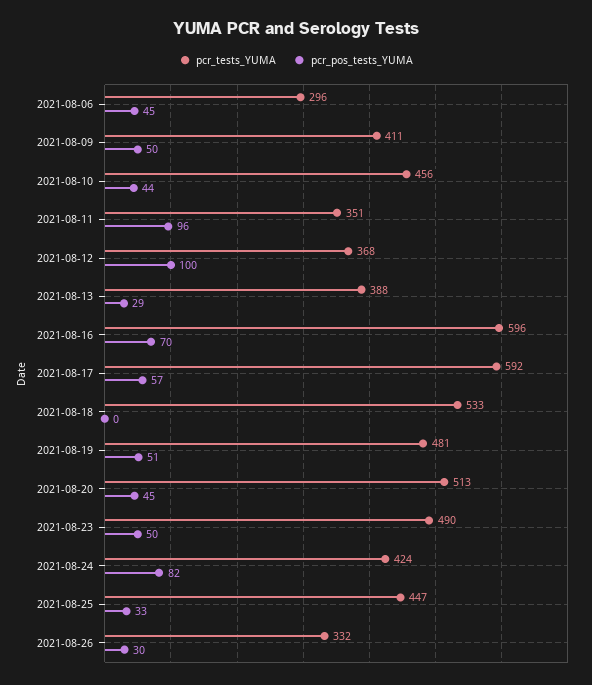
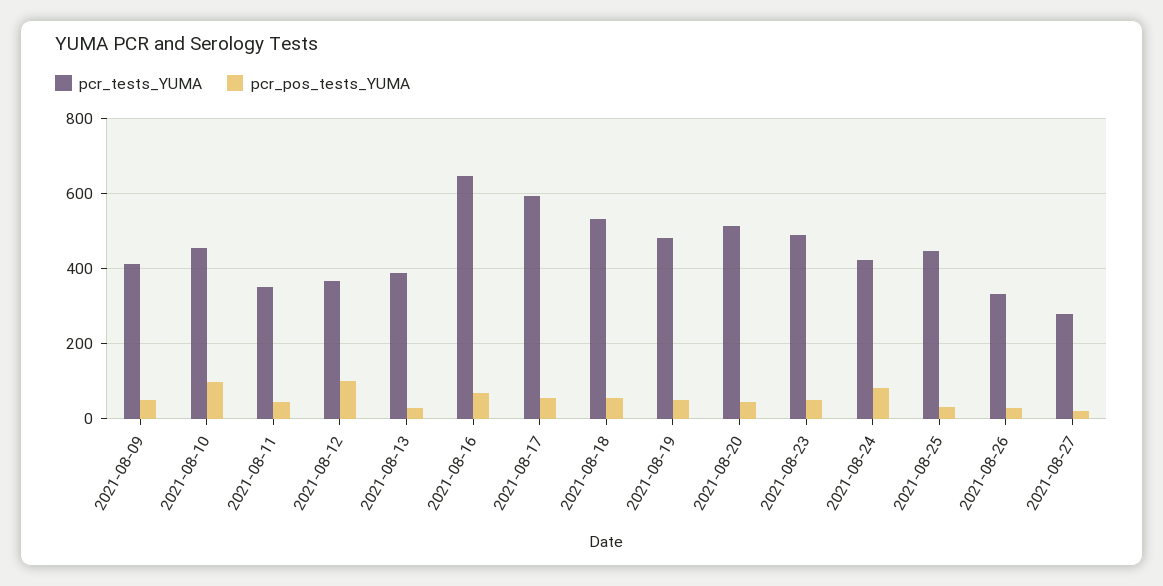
pcr_tests_YUMA, 2021-08-06: 296 -> none
pcr_pos_tests_YUMA, 2021-08-06: 45 -> none
pcr_pos_tests_YUMA, 2021-08-10: 44 -> 100
pcr_pos_tests_YUMA, 2021-08-11: 96 -> 40
pcr_tests_YUMA, 2021-08-16: 596 -> 640
pcr_pos_tests_YUMA, 2021-08-18: 0 -> 60
pcr_tests_YUMA, 2021-08-27: none -> 280
pcr_pos_tests_YUMA, 2021-08-27: none -> 20

